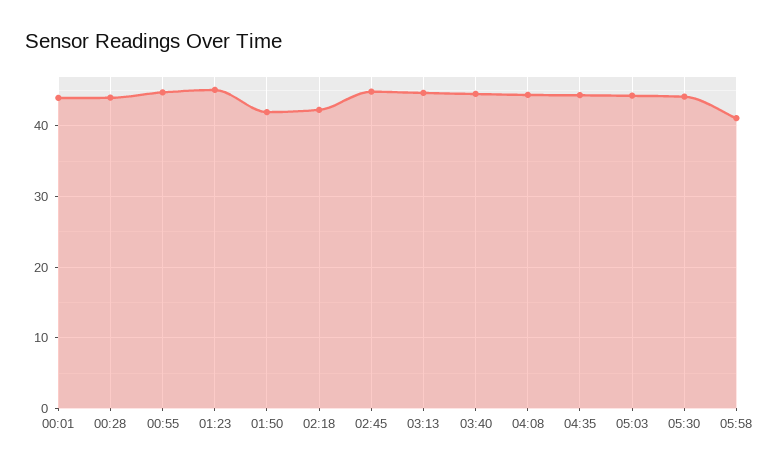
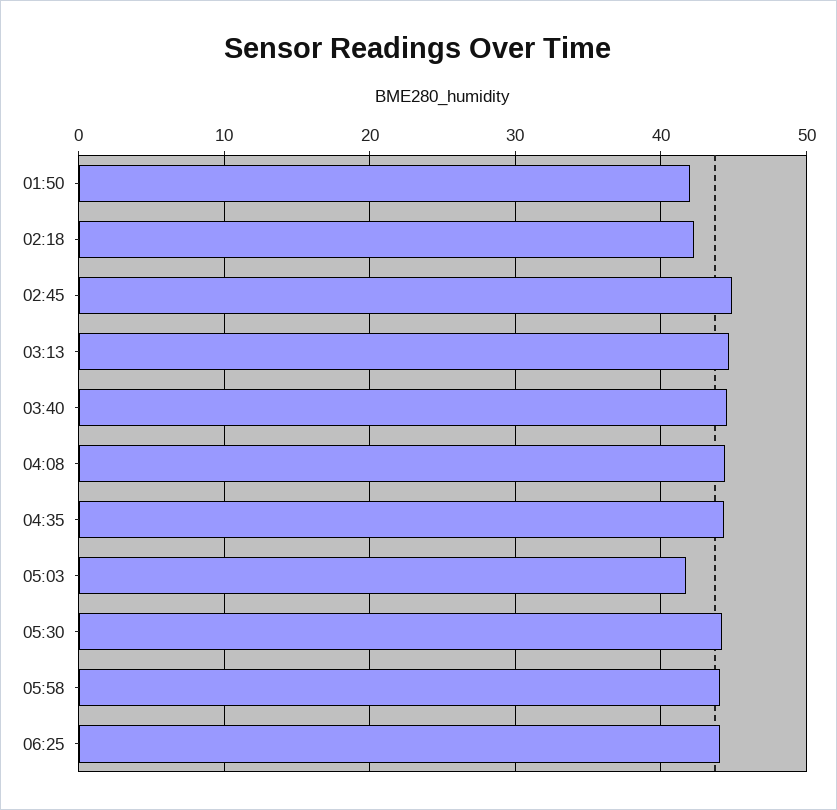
00:01: 44 -> none
00:28: 44 -> none
00:55: 45 -> none
01:23: 45 -> none
05:03: 44 -> 42
05:58: 41 -> 44
06:25: none -> 44

